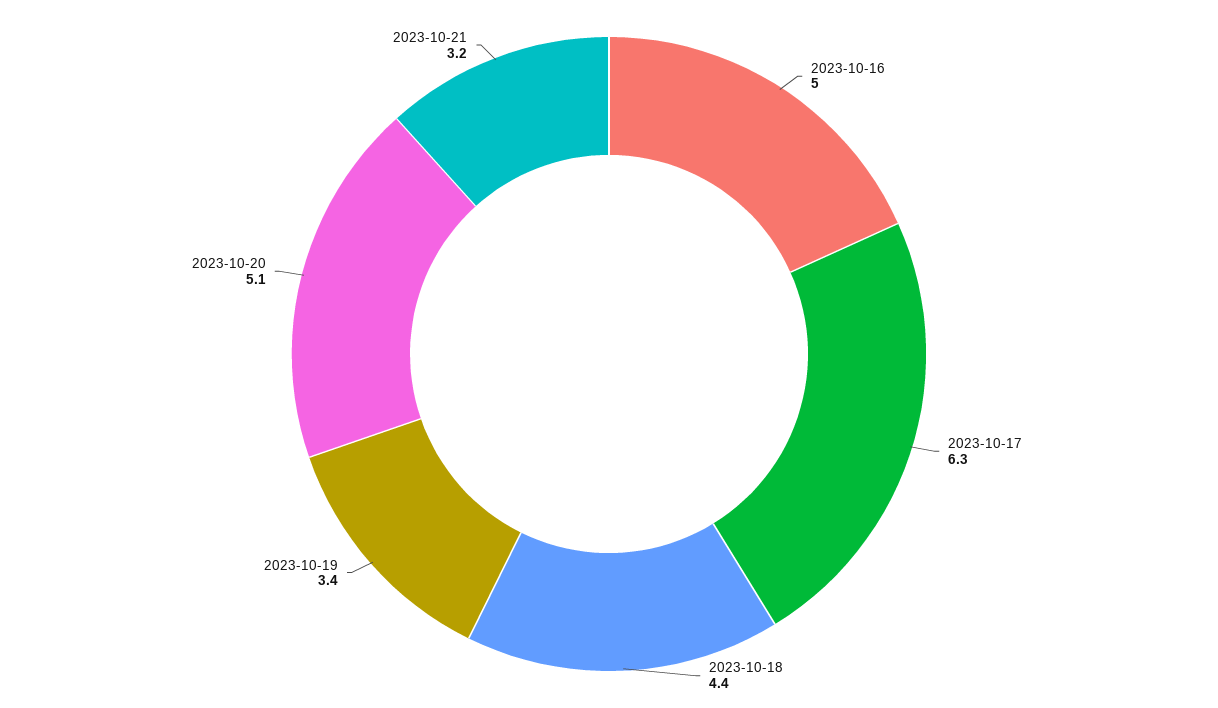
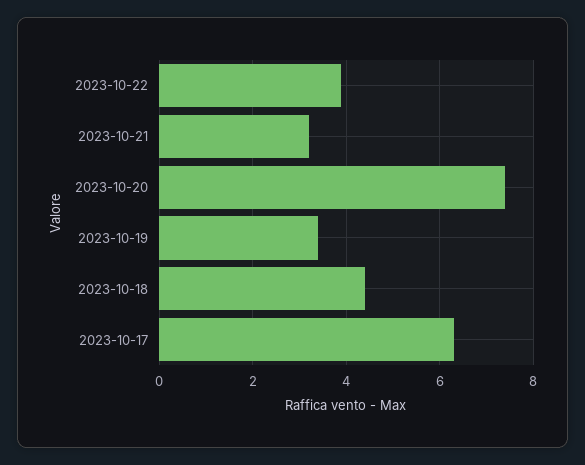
2023-10-16: 5 -> none
2023-10-20: 5.1 -> 7.5
2023-10-22: none -> 4

